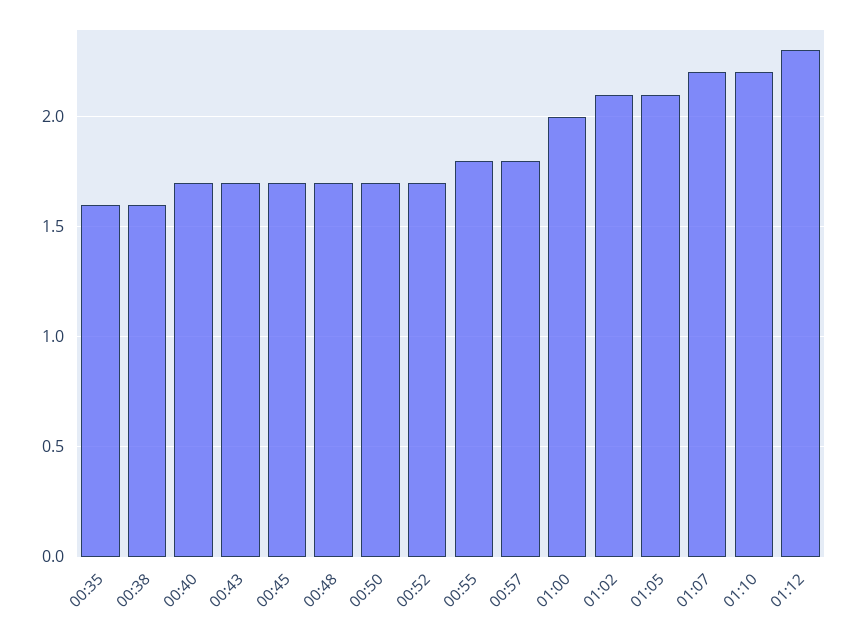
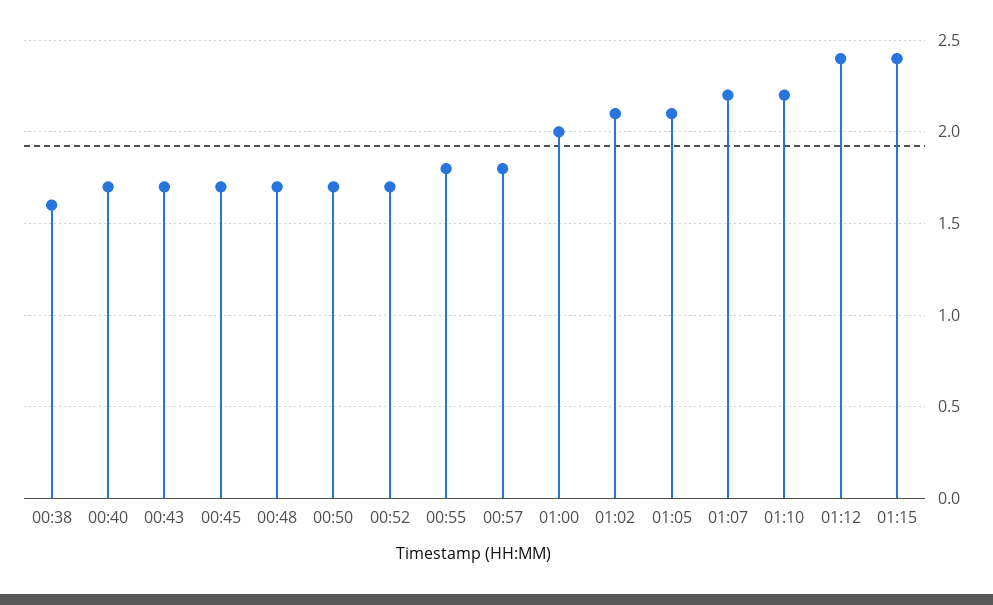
00:35: 1.6 -> none
01:12: 2.3 -> 2.4
01:15: none -> 2.4

